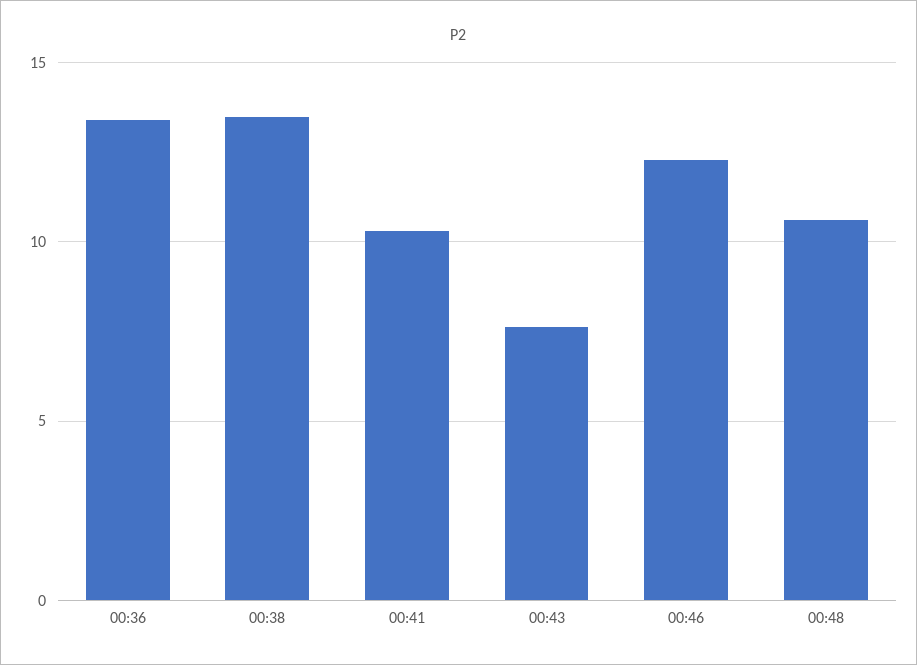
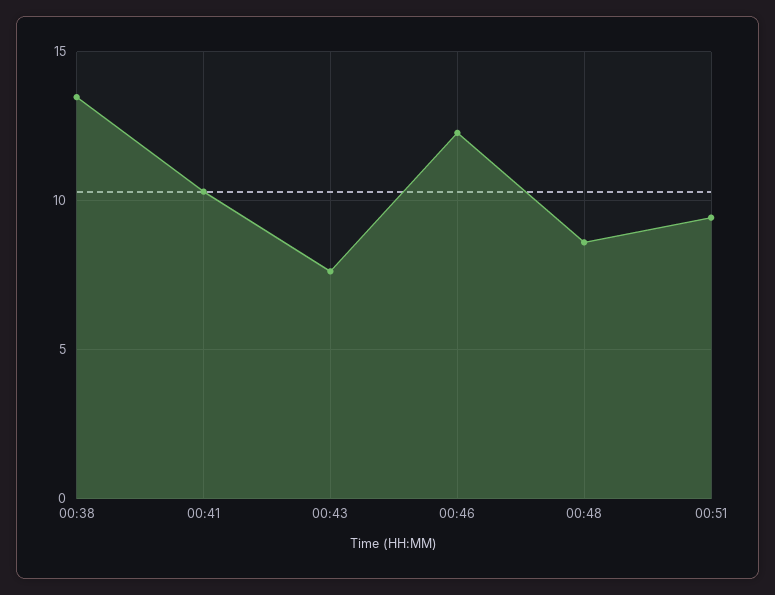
00:36: 13.5 -> none
00:48: 10.5 -> 8.5
00:51: none -> 9.5

